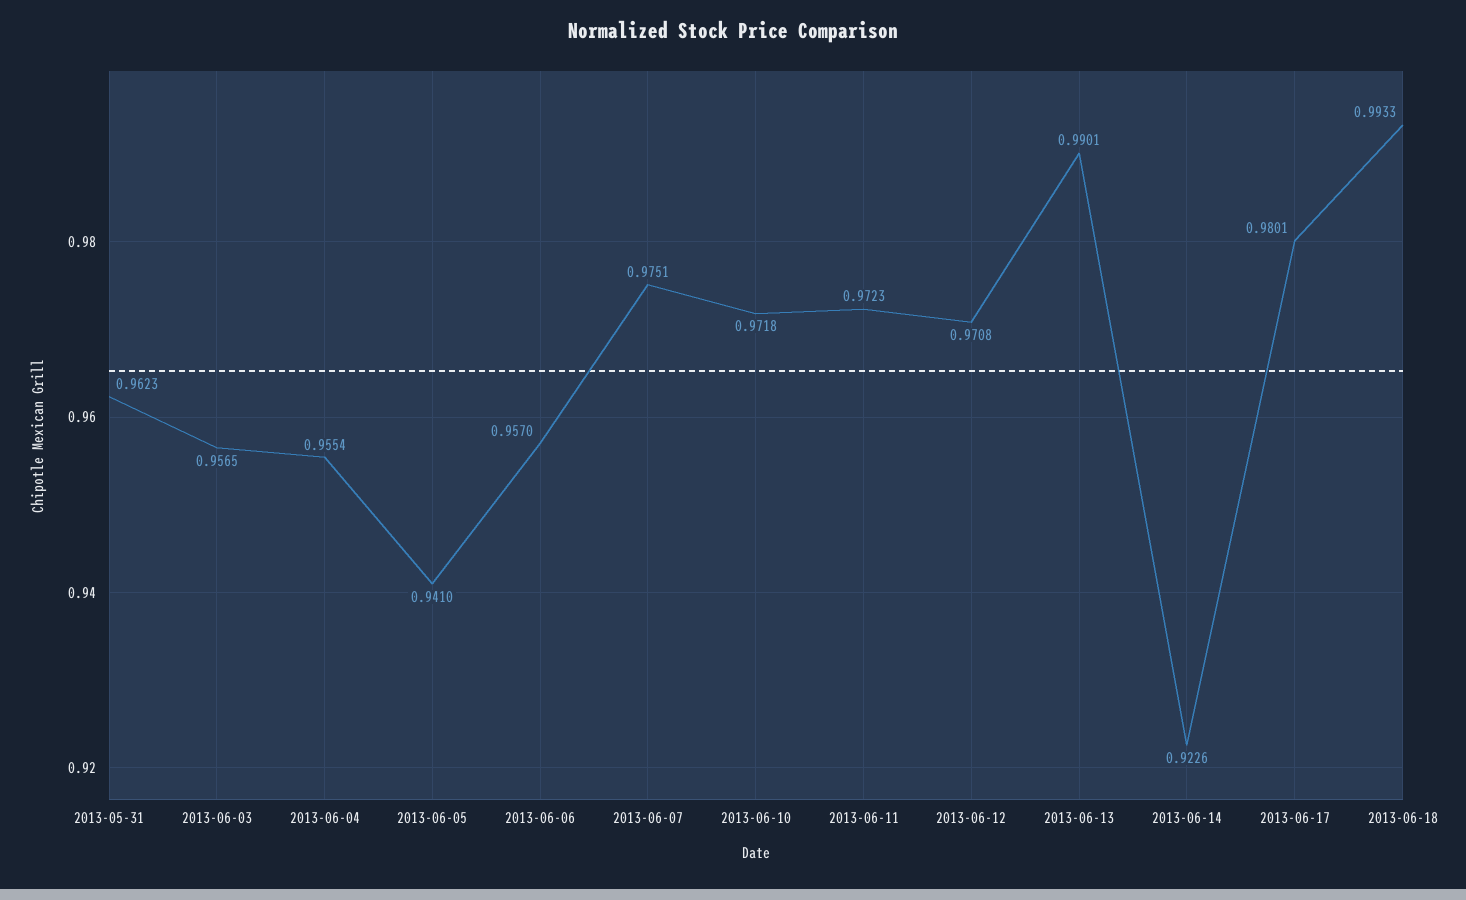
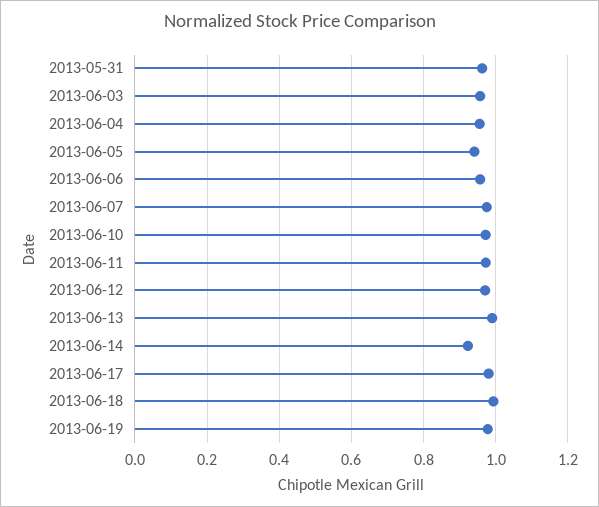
2013-06-19: none -> 0.98

